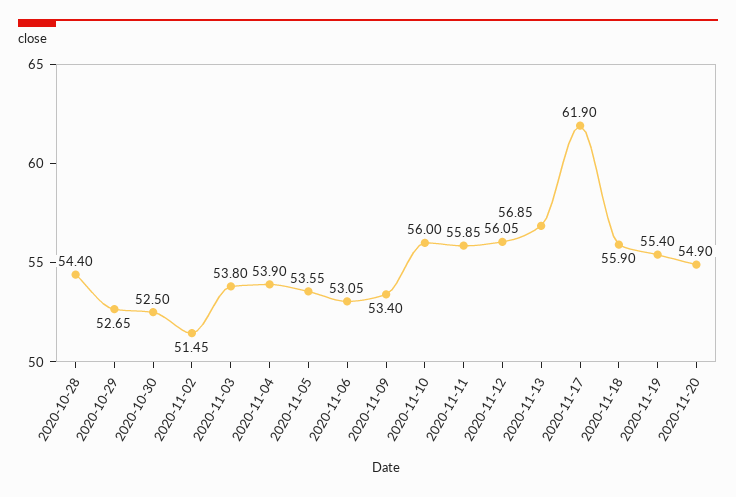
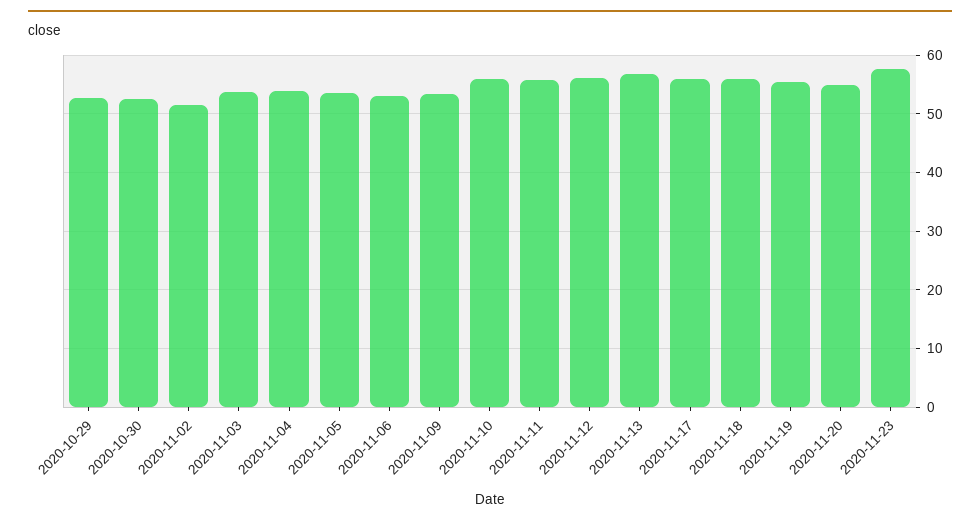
2020-10-28: 54.4 -> none
2020-11-17: 61.9 -> 56
2020-11-23: none -> 58

